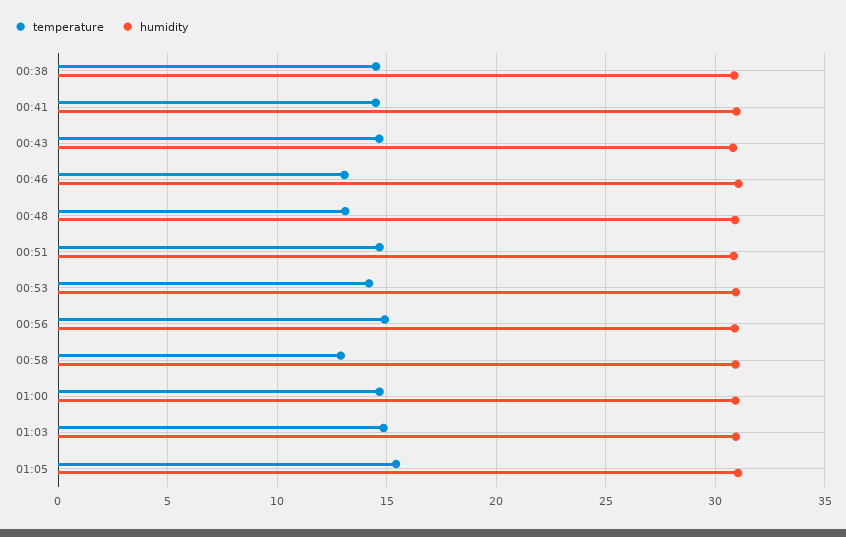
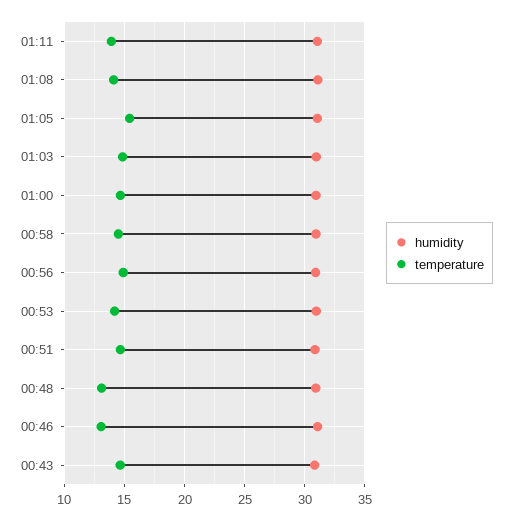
temperature, 00:38: 14.5 -> none
humidity, 00:38: 31 -> none
temperature, 00:41: 14.5 -> none
humidity, 00:41: 31 -> none
temperature, 00:58: 13 -> 14.5
humidity, 01:11: none -> 31
temperature, 01:11: none -> 14
humidity, 01:08: none -> 31
temperature, 01:08: none -> 14

